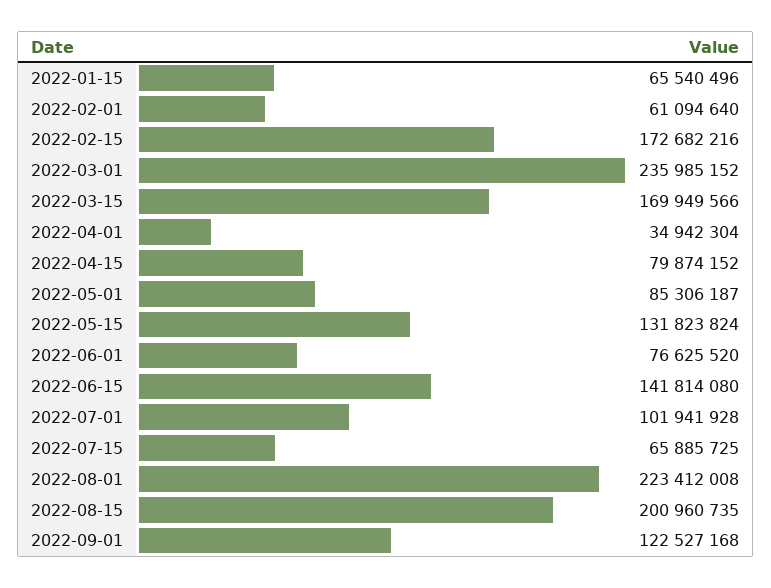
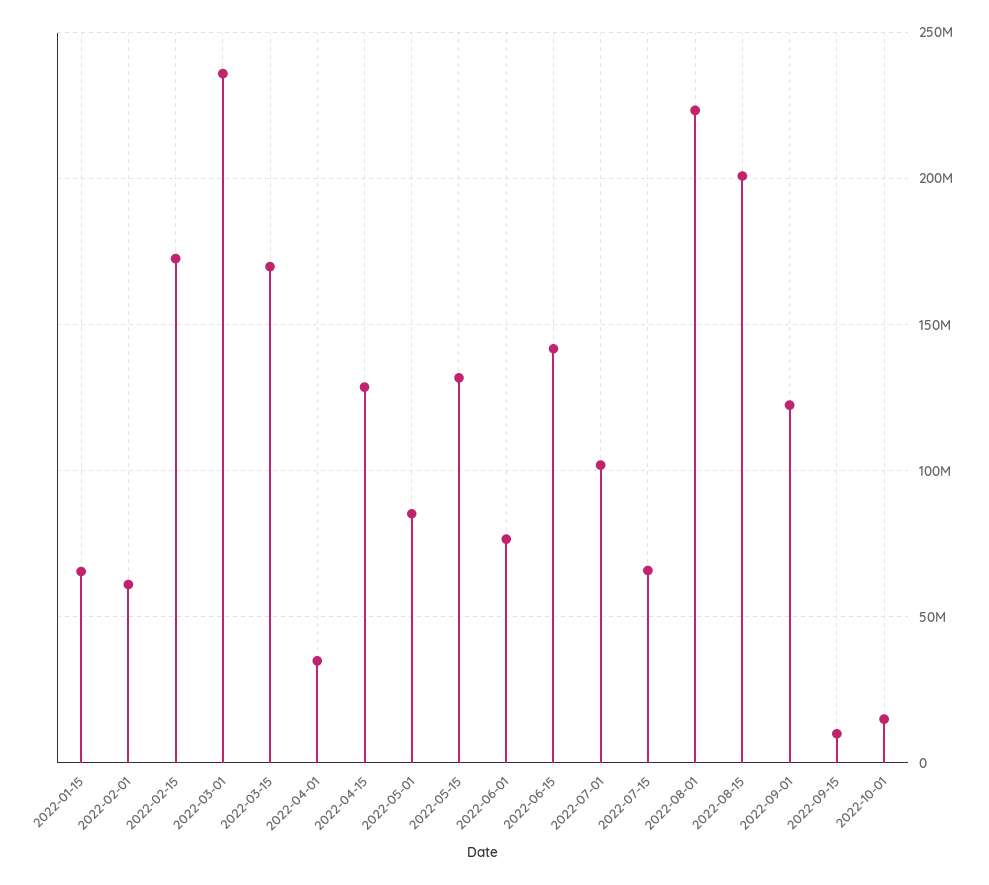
2022-04-15: 79874152 -> 130000000
2022-09-15: none -> 10000000
2022-10-01: none -> 15000000

